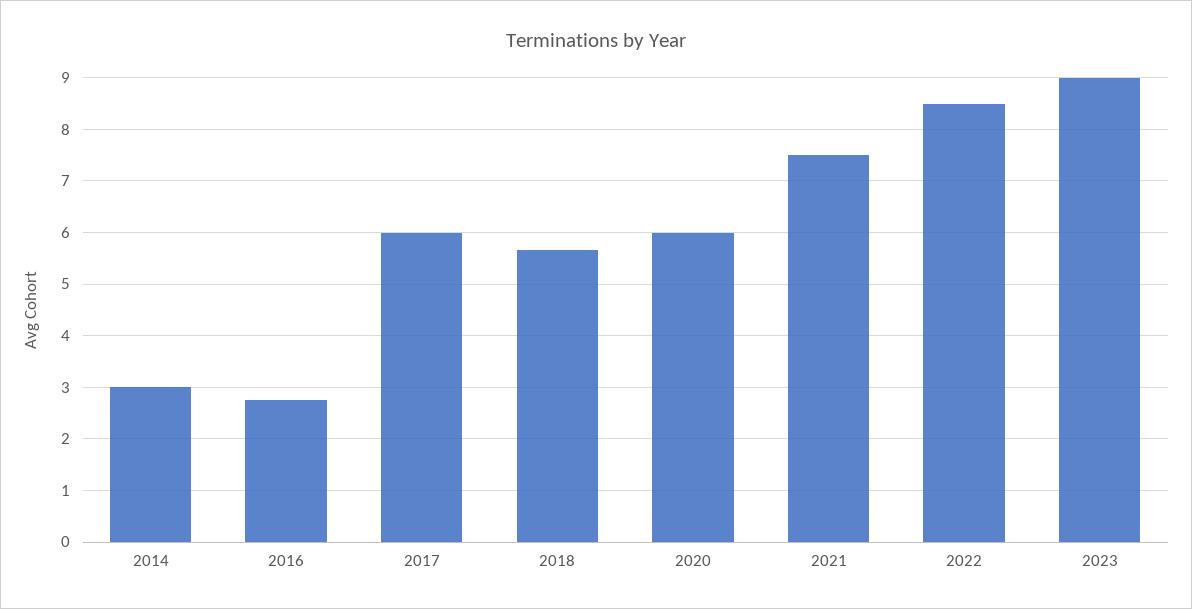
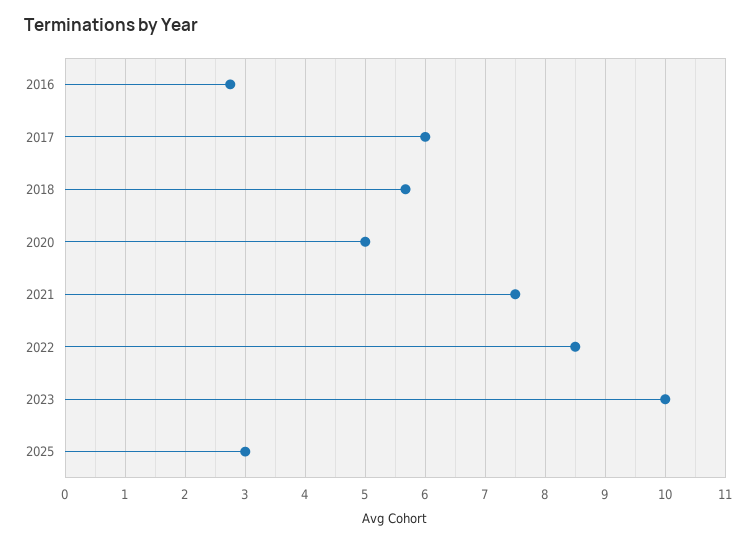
2014: 3 -> none
2020: 6 -> 5
2023: 9 -> 10
2025: none -> 3

